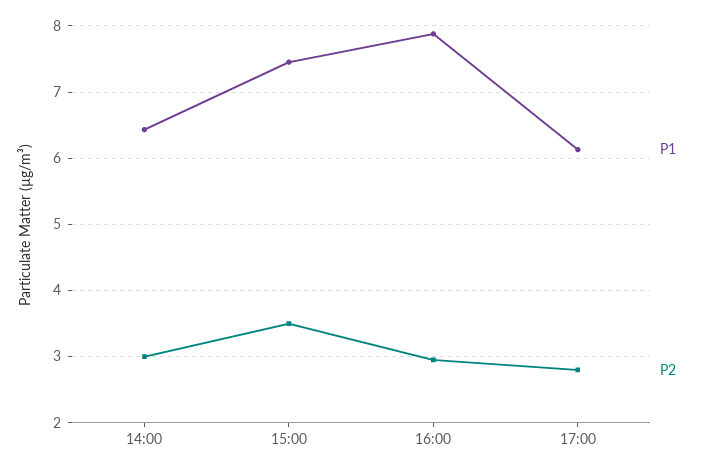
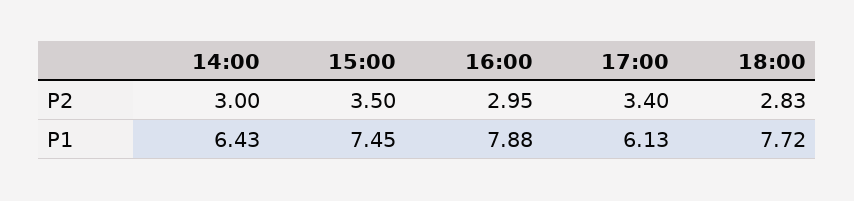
P2, 17:00: 2.8 -> 3.4
P2, 18:00: none -> 2.83
P1, 18:00: none -> 7.72

